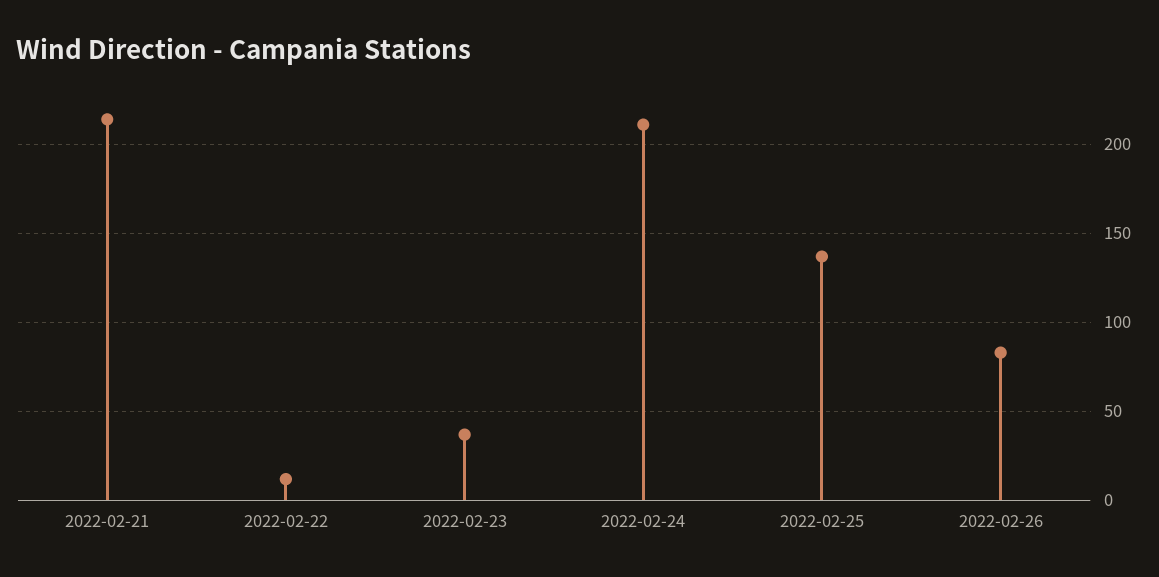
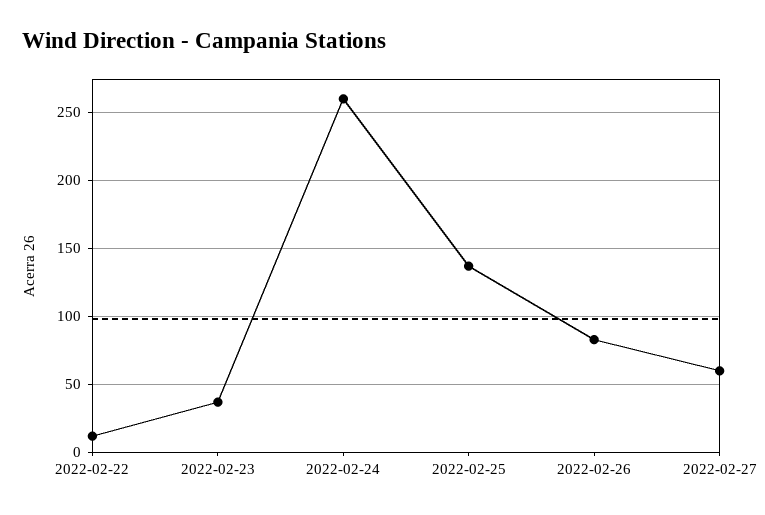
2022-02-21: 215 -> none
2022-02-24: 210 -> 260
2022-02-27: none -> 60

